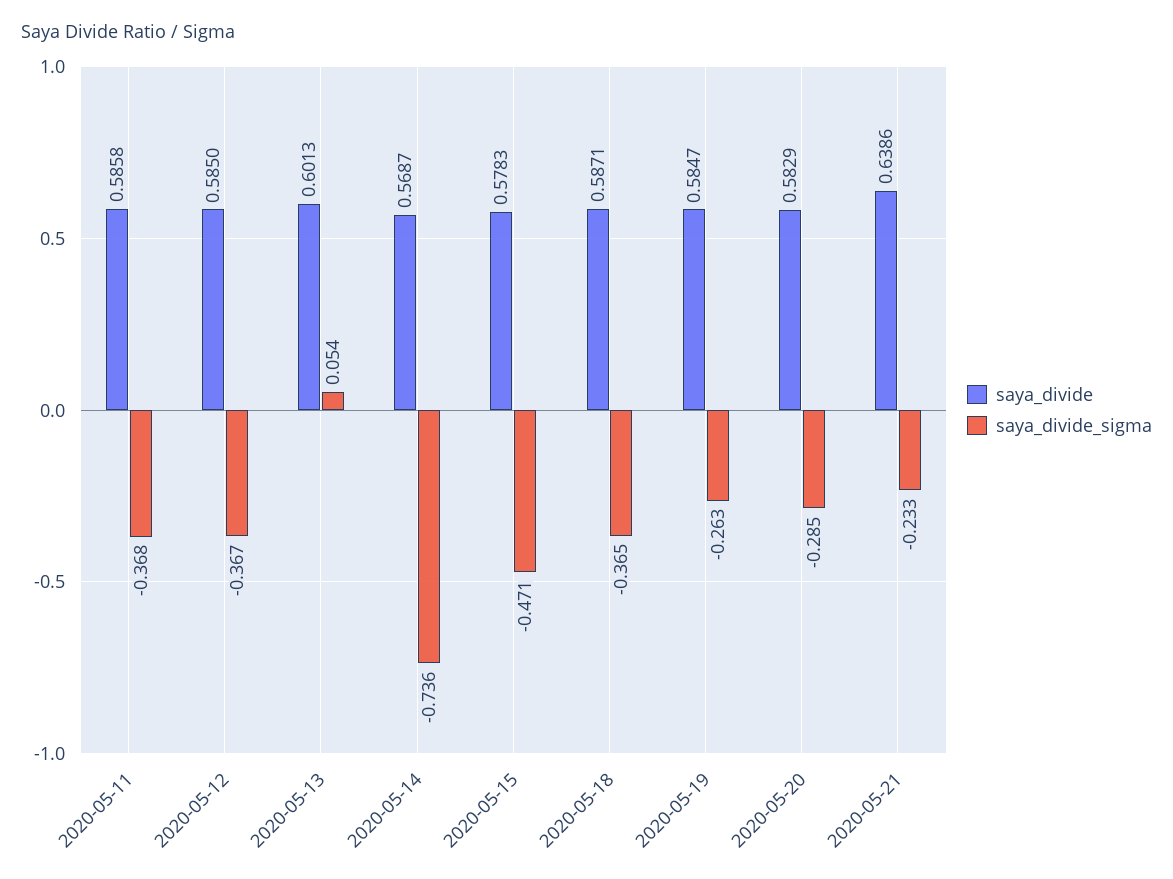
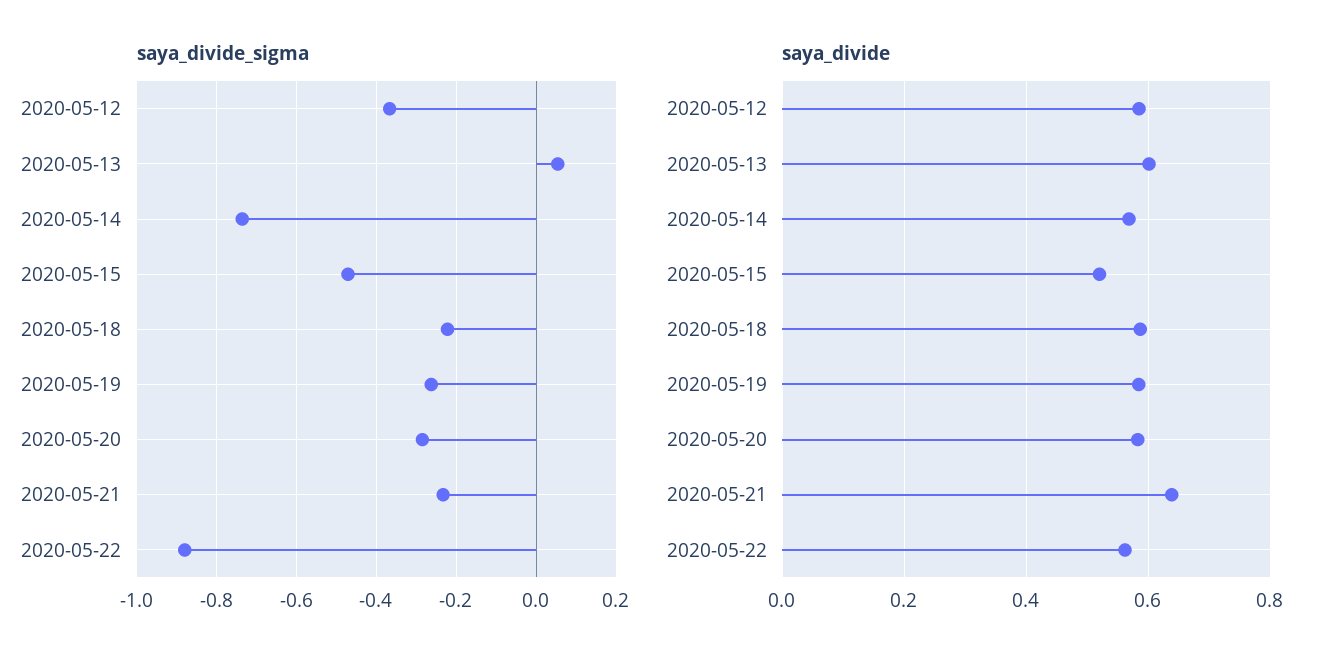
saya_divide, 2020-05-11: 0.5858 -> none
saya_divide_sigma, 2020-05-11: -0.368 -> none
saya_divide, 2020-05-15: 0.5783 -> 0.52
saya_divide_sigma, 2020-05-18: -0.365 -> -0.22
saya_divide_sigma, 2020-05-22: none -> -0.88
saya_divide, 2020-05-22: none -> 0.56

